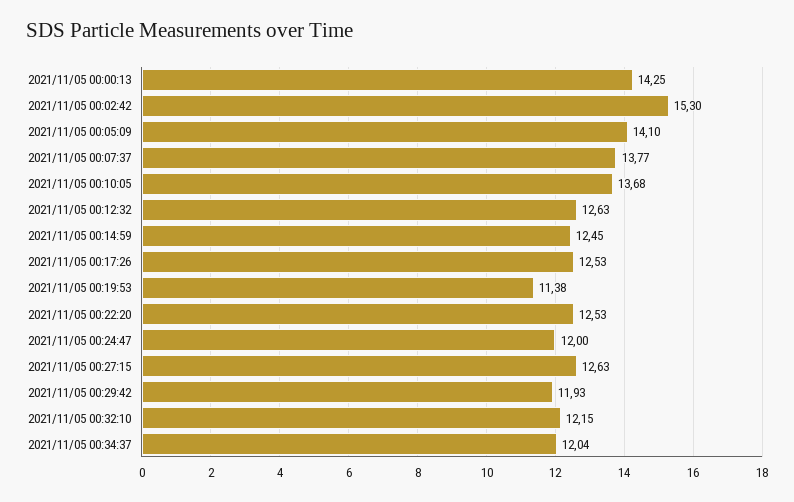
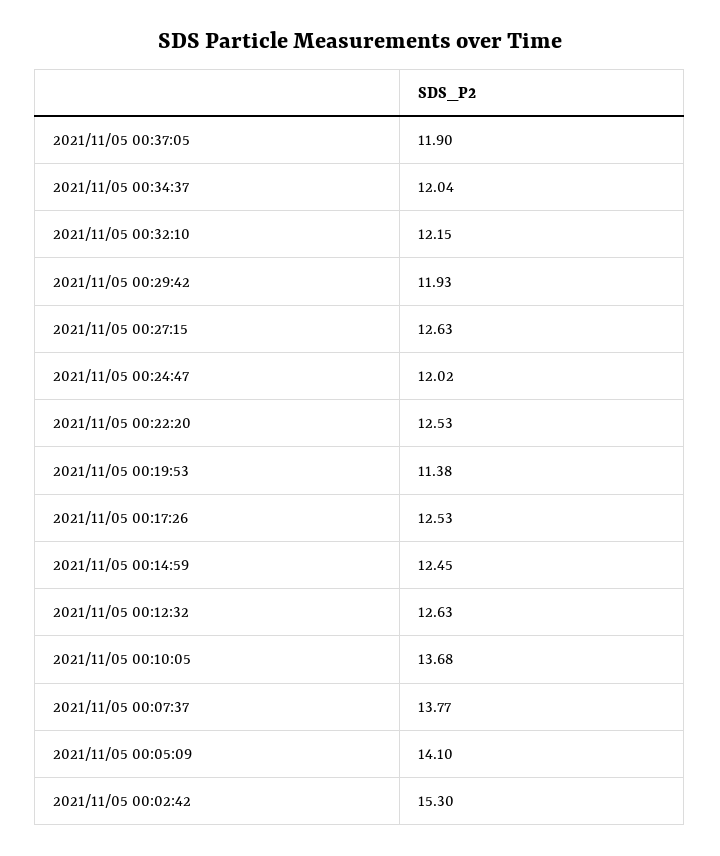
2021/11/05 00:00:13: 14.25 -> none
2021/11/05 00:24:47: 12 -> 12.02
2021/11/05 00:37:05: none -> 11.9

